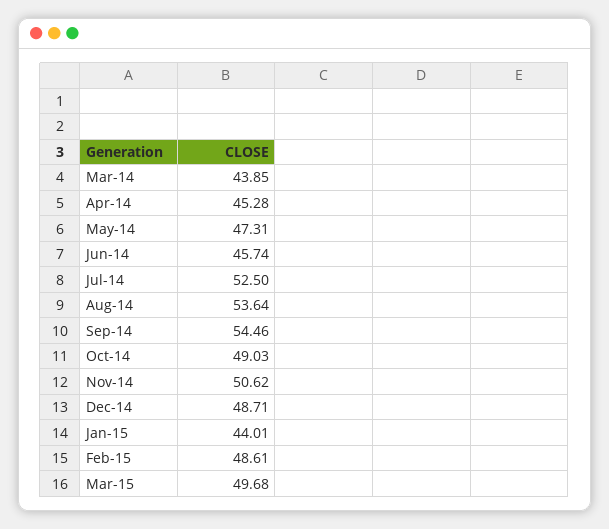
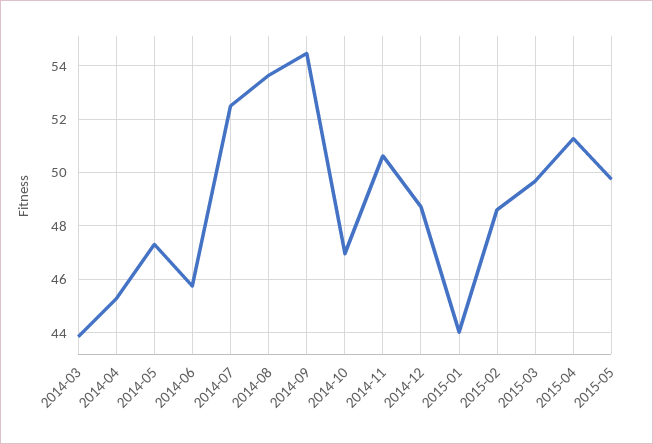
Oct-14: 49.03 -> 47
2015-04: none -> 51.25
2015-05: none -> 49.75

